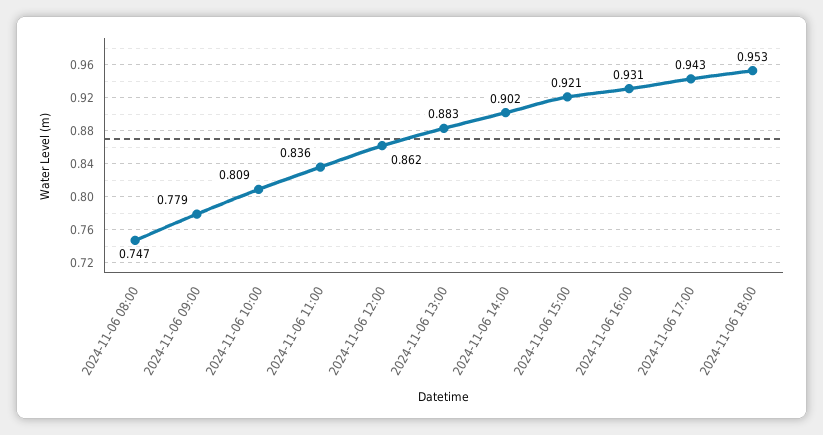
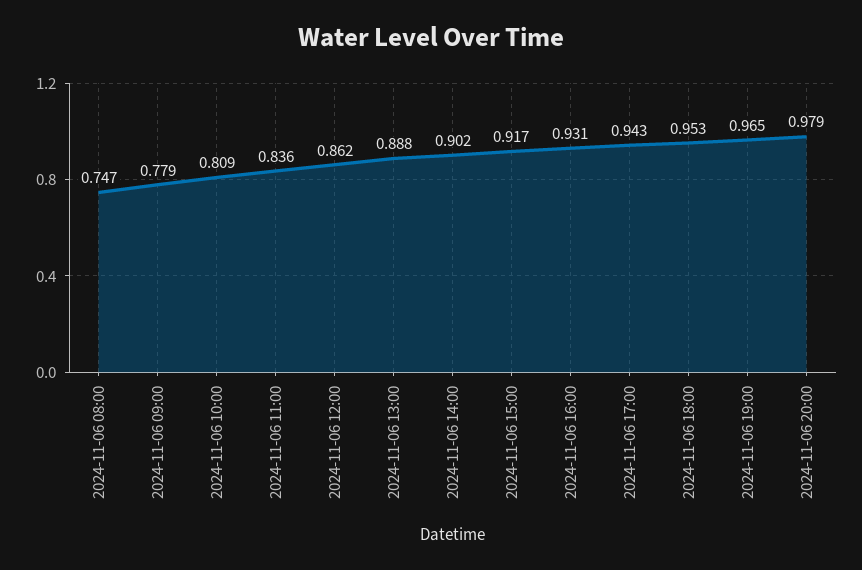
2024-11-06 13:00: 0.883 -> 0.888
2024-11-06 15:00: 0.921 -> 0.917
2024-11-06 19:00: none -> 0.965
2024-11-06 20:00: none -> 0.979

